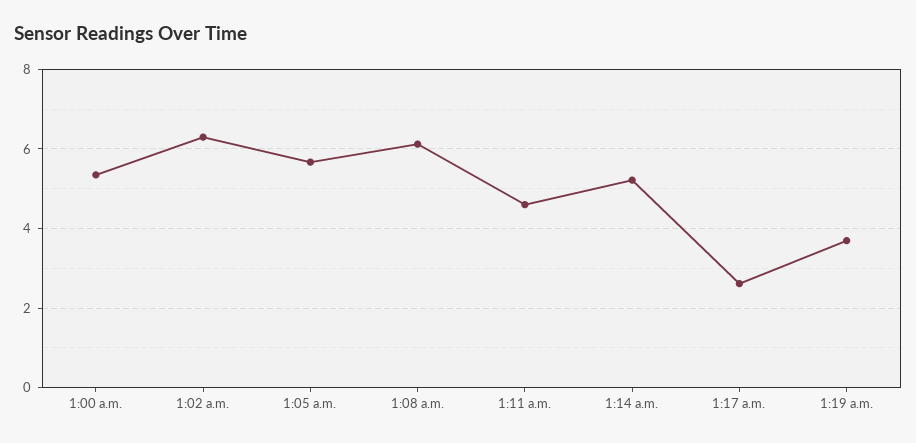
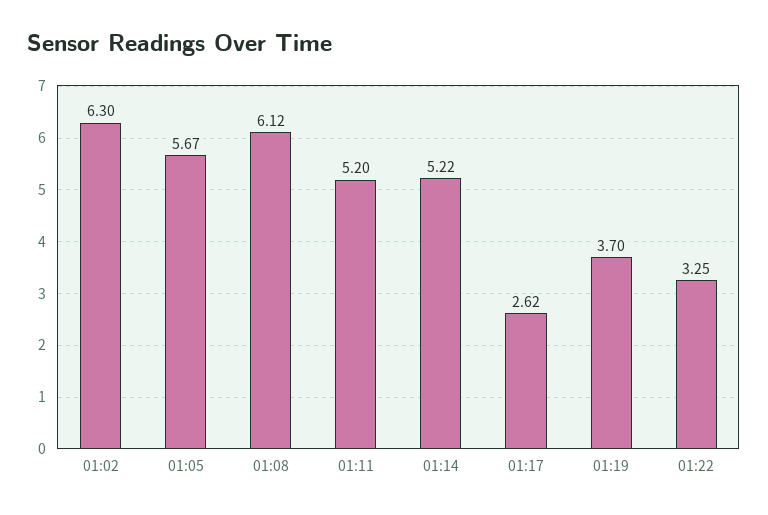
1:00 a.m.: 5.4 -> none
1:11 a.m.: 4.6 -> 5.2
01:22: none -> 3.25

